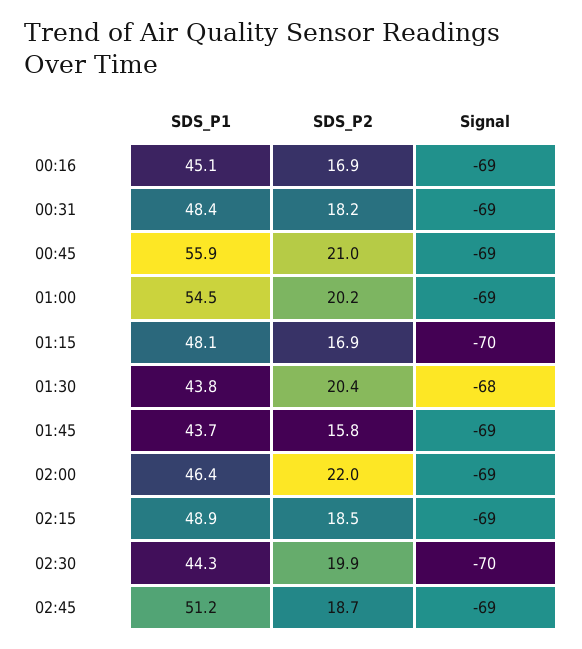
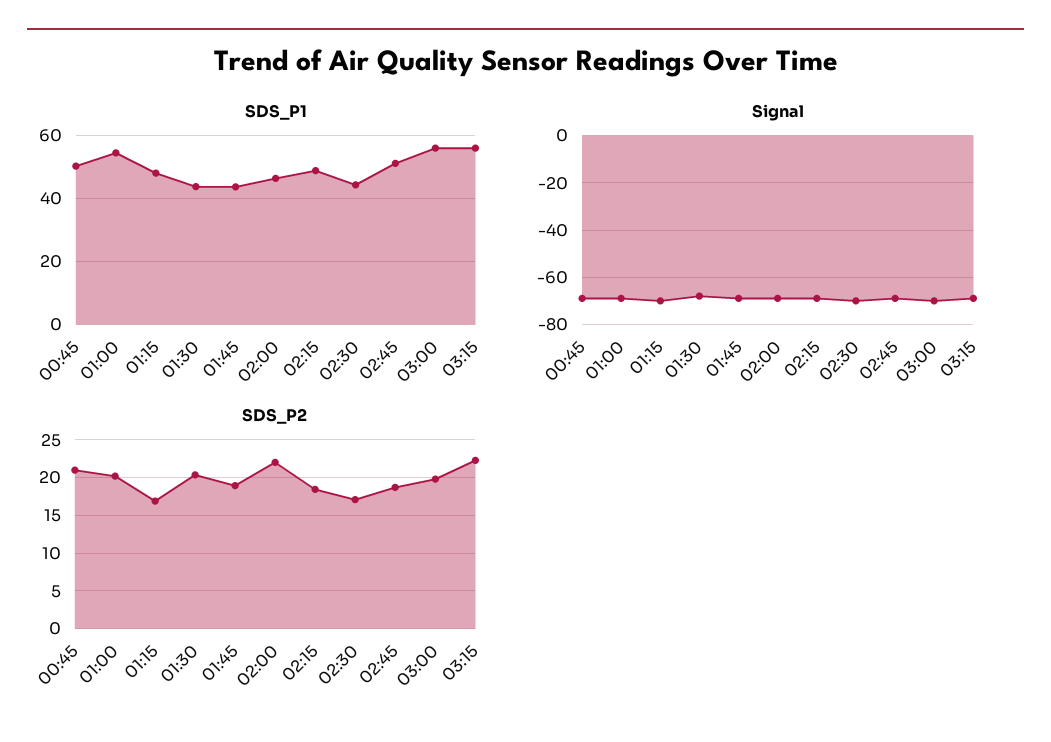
SDS_P1, 00:16: 45.1 -> none
SDS_P2, 00:16: 16.9 -> none
Signal, 00:16: -69 -> none
SDS_P1, 00:31: 48.4 -> none
SDS_P2, 00:31: 18.2 -> none
Signal, 00:31: -69 -> none
SDS_P1, 00:45: 55.9 -> 50
SDS_P2, 01:45: 15.8 -> 19
SDS_P2, 02:30: 19.9 -> 17
SDS_P1, 03:00: none -> 56
SDS_P1, 03:15: none -> 56
Signal, 03:00: none -> -70
Signal, 03:15: none -> -70
SDS_P2, 03:00: none -> 20
SDS_P2, 03:15: none -> 22

